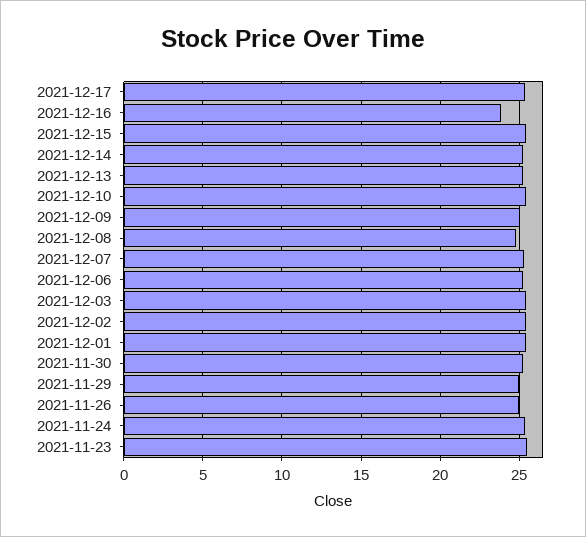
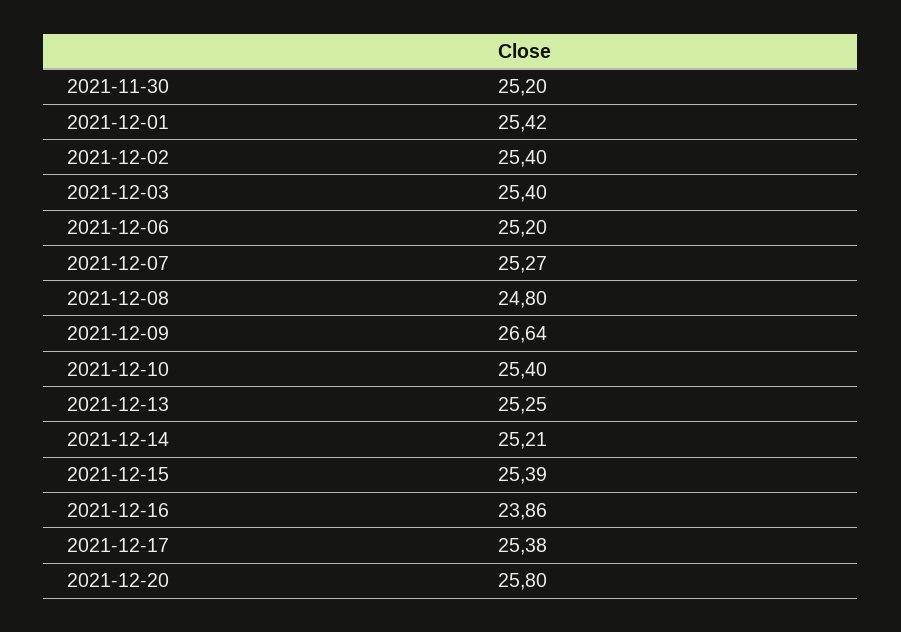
2021-12-09: 25 -> 26.64
2021-11-29: 25 -> none
2021-11-26: 25 -> none
2021-11-24: 25.5 -> none
2021-11-23: 25.5 -> none
2021-12-20: none -> 25.8

